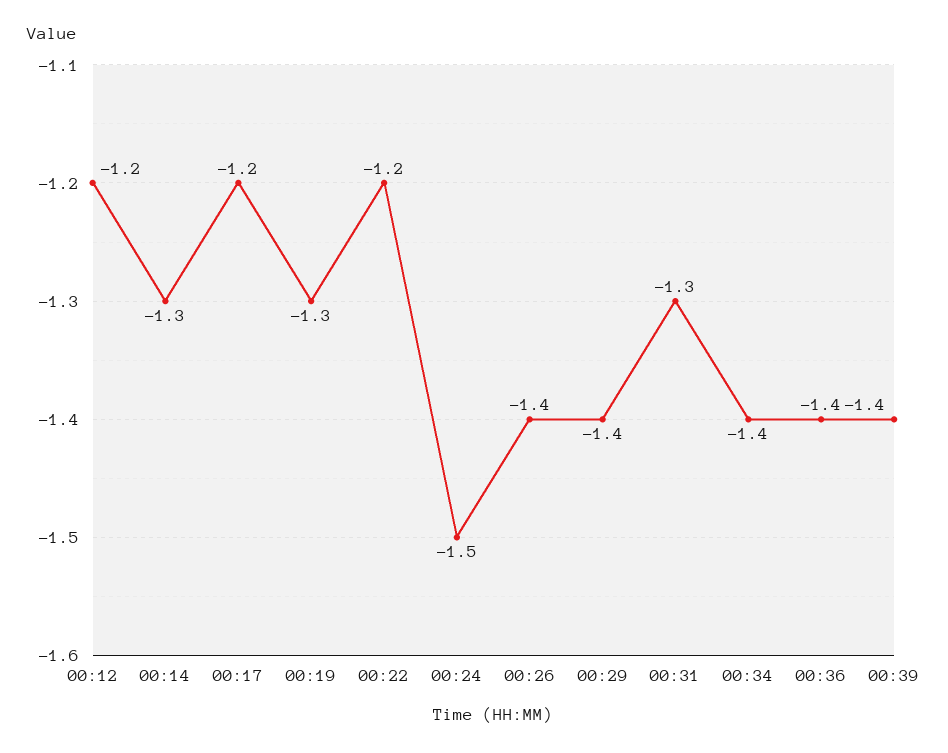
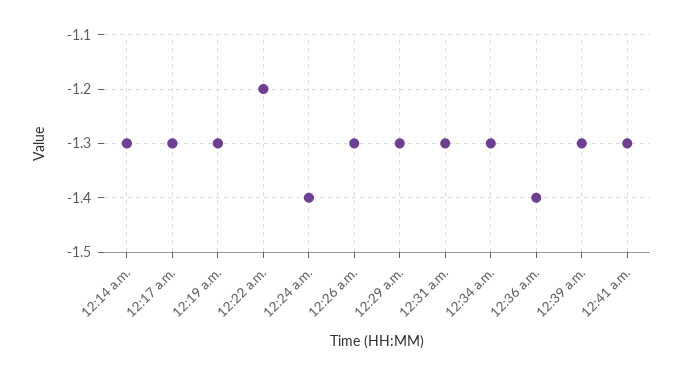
00:12: -1.2 -> none
00:17: -1.2 -> -1.3
00:24: -1.5 -> -1.4
00:26: -1.4 -> -1.3
00:29: -1.4 -> -1.3
00:34: -1.4 -> -1.3
00:39: -1.4 -> -1.3
12:41 a.m.: none -> -1.3

